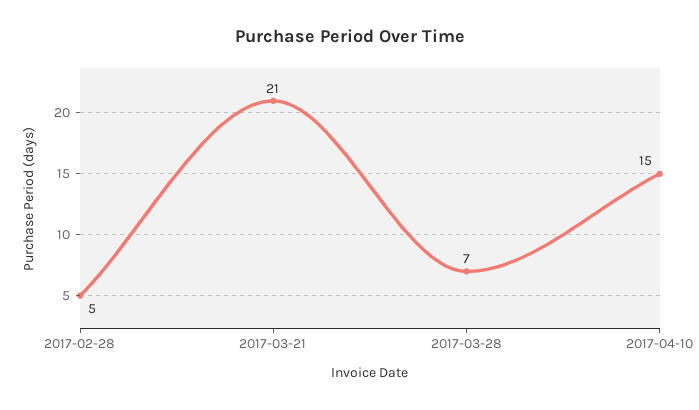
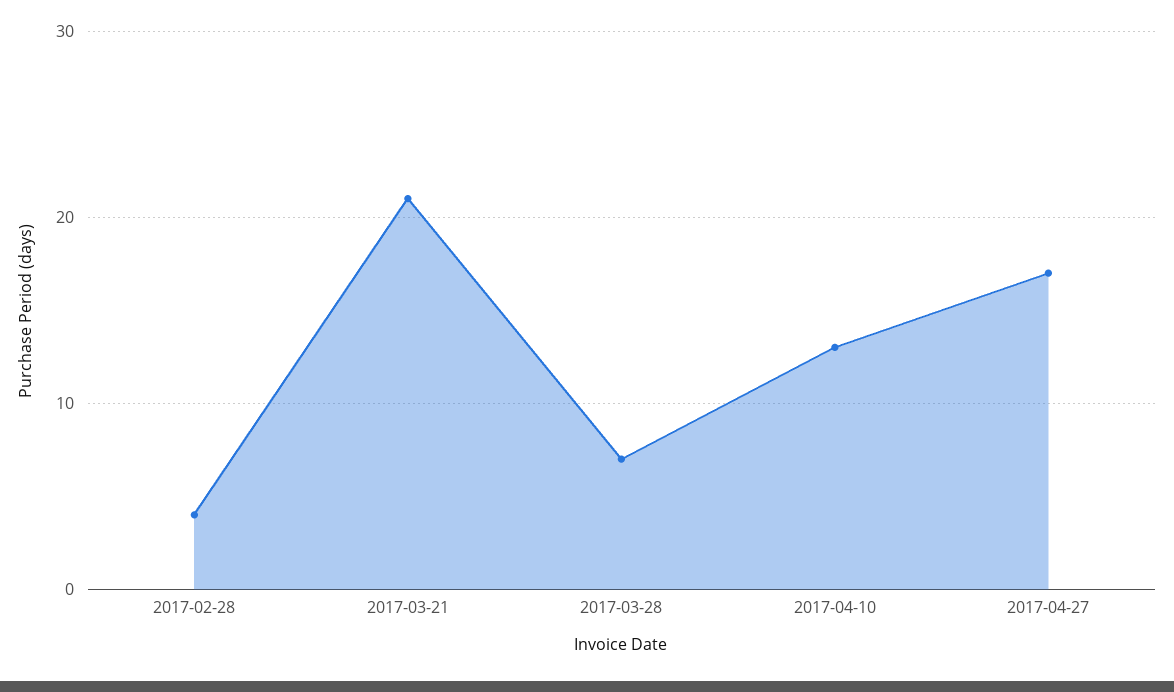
2017-02-28: 5 -> 4
2017-04-10: 15 -> 13
2017-04-27: none -> 17

